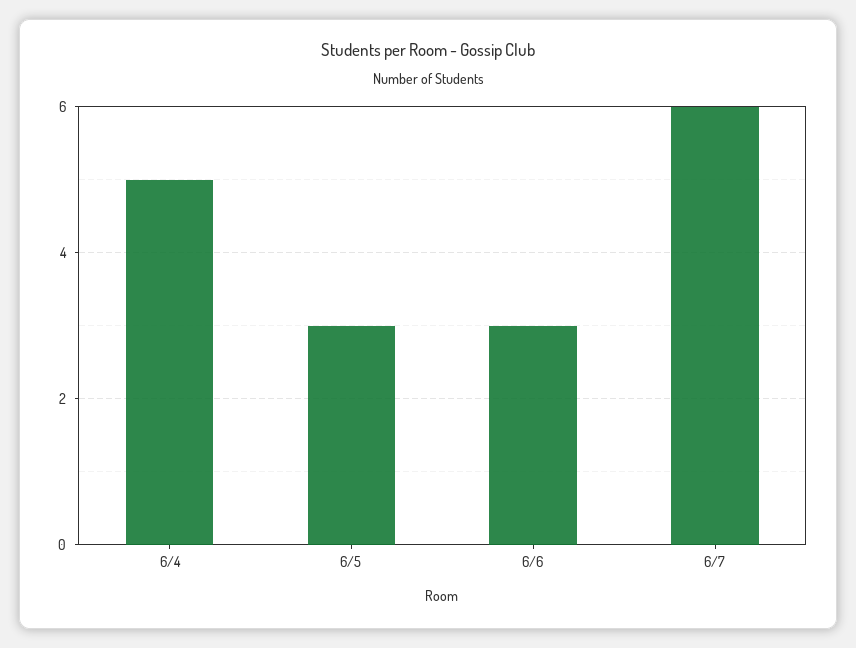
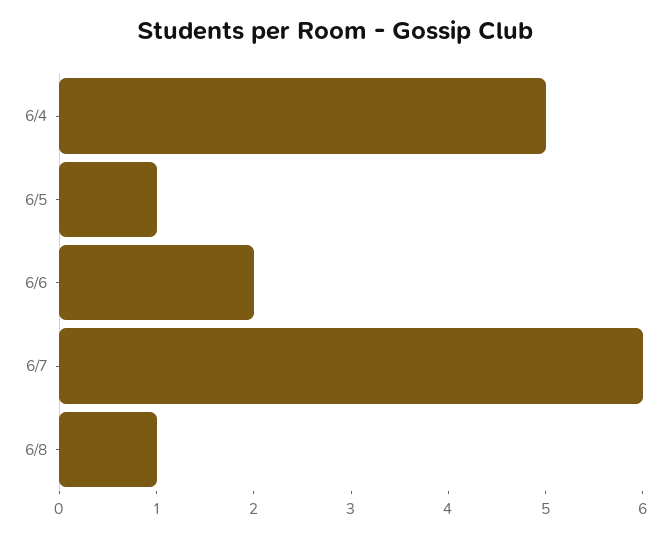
6/5: 3 -> 1
6/6: 3 -> 2
6/8: none -> 1

